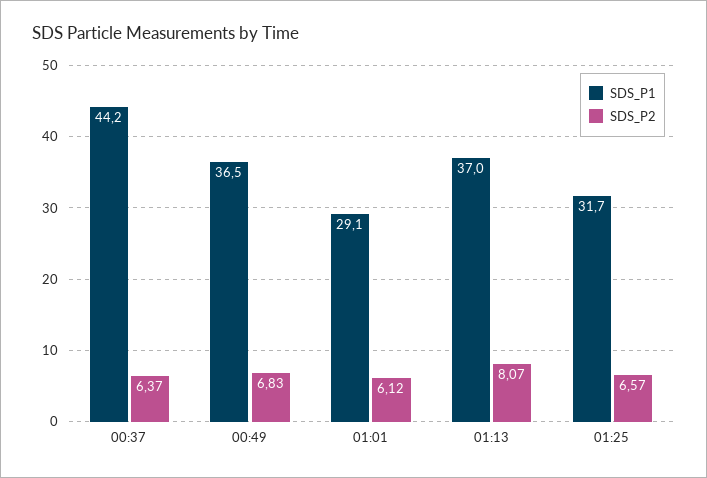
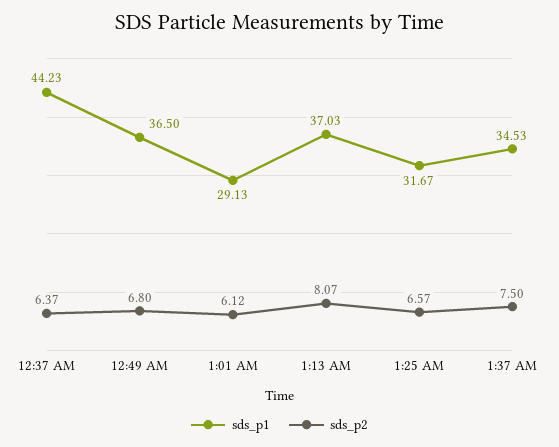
SDS_P2, 00:49: 6.83 -> 6.8
SDS_P1, 1:37 AM: none -> 34.53
SDS_P2, 1:37 AM: none -> 7.5

